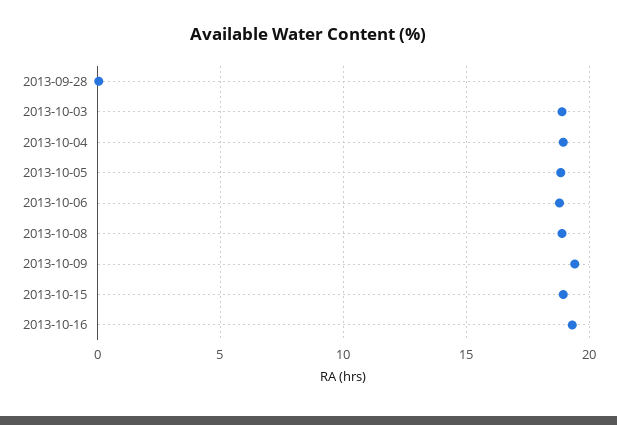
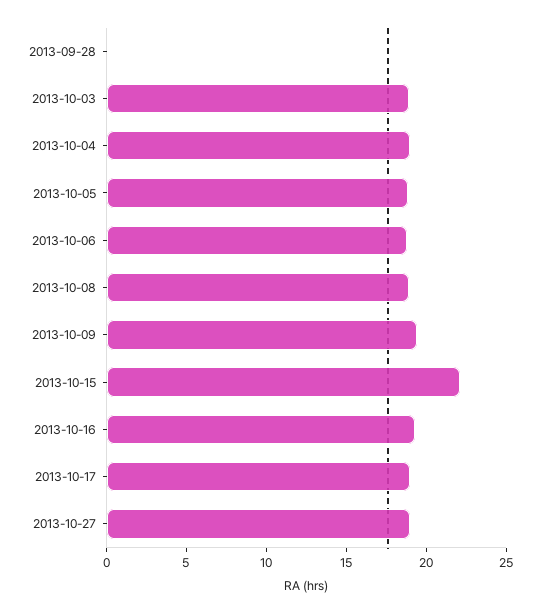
2013-10-15: 19 -> 22
2013-10-17: none -> 19
2013-10-27: none -> 19

